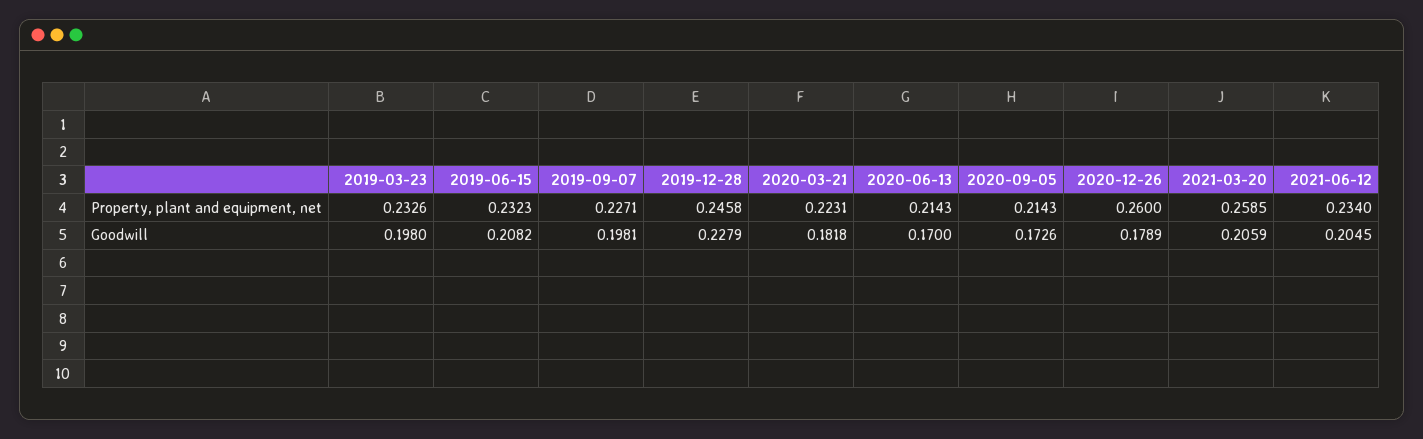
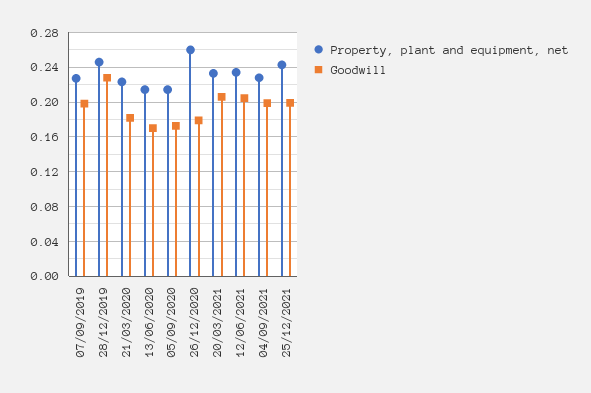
Property, plant and equipment, net, 2019-03-23: 0.2326 -> none
Property, plant and equipment, net, 2019-06-15: 0.2323 -> none
Property, plant and equipment, net, 2021-03-20: 0.2585 -> 0.23
Goodwill, 2019-03-23: 0.198 -> none
Goodwill, 2019-06-15: 0.2082 -> none
Property, plant and equipment, net, 04/09/2021: none -> 0.23
Goodwill, 04/09/2021: none -> 0.2
Property, plant and equipment, net, 25/12/2021: none -> 0.24
Goodwill, 25/12/2021: none -> 0.2

